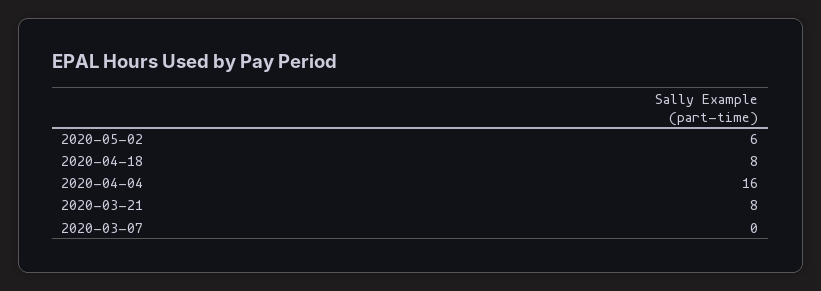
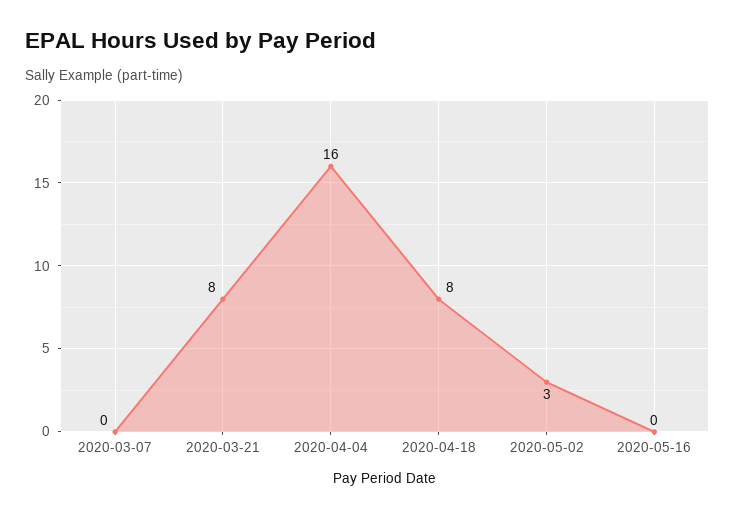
2020-05-02: 6 -> 3
2020-05-16: none -> 0

